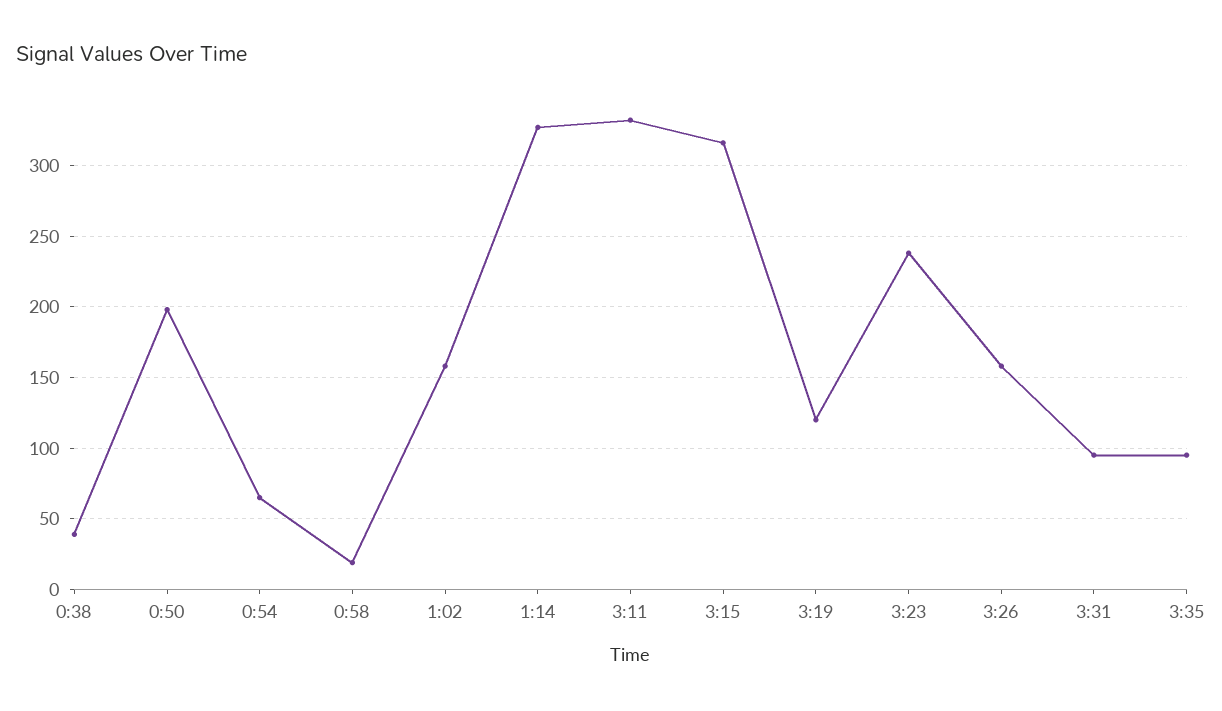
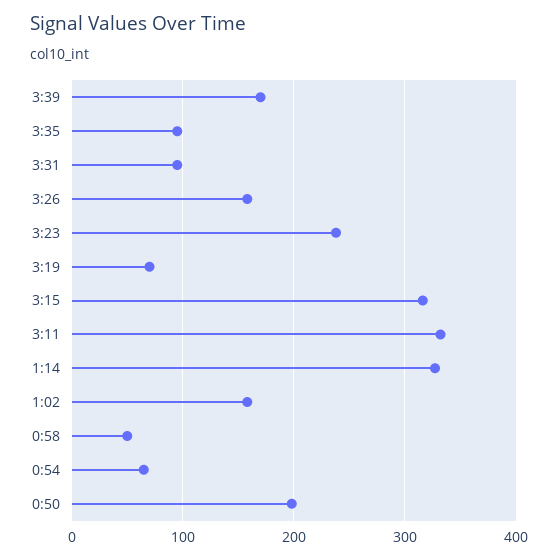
0:38: 40 -> none
0:58: 20 -> 50
3:19: 120 -> 70
3:39: none -> 170

